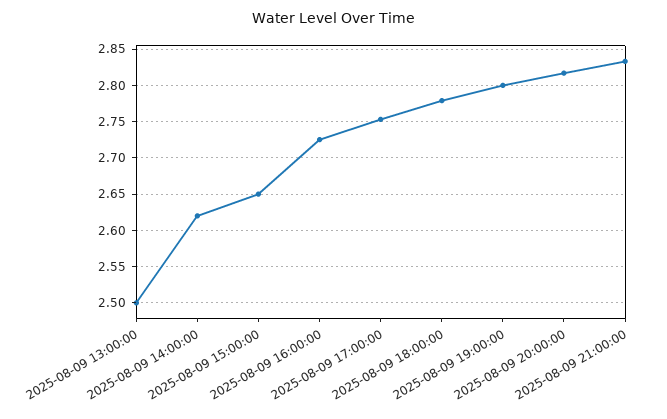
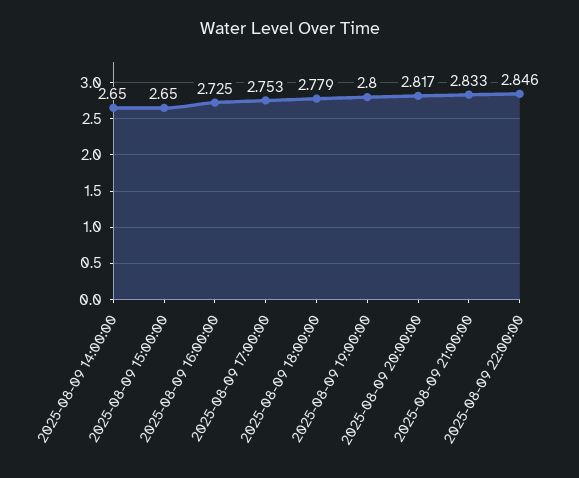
2025-08-09 13:00:00: 2.5 -> none
2025-08-09 14:00:00: 2.62 -> 2.65
2025-08-09 22:00:00: none -> 2.846

